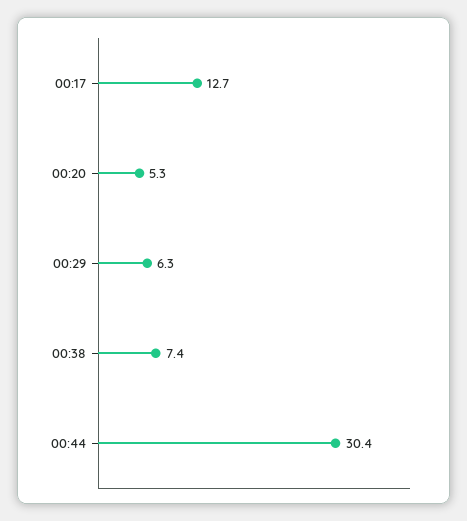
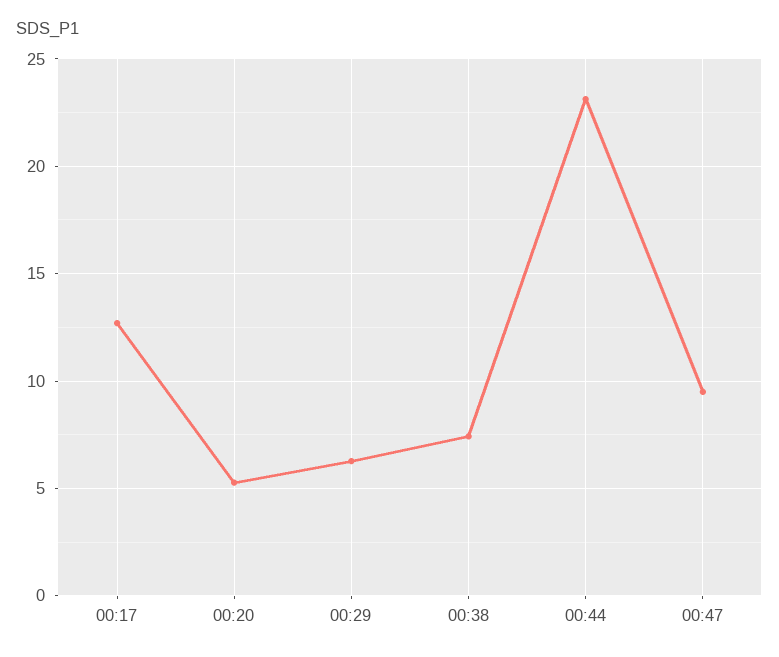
00:44: 30.4 -> 23
00:47: none -> 9.5

